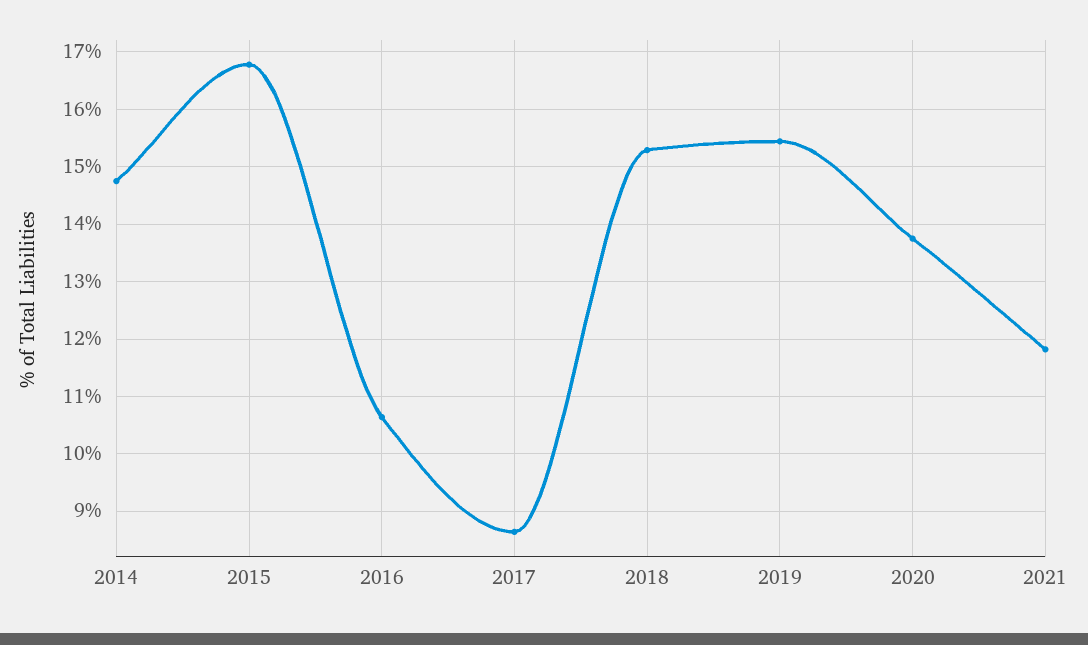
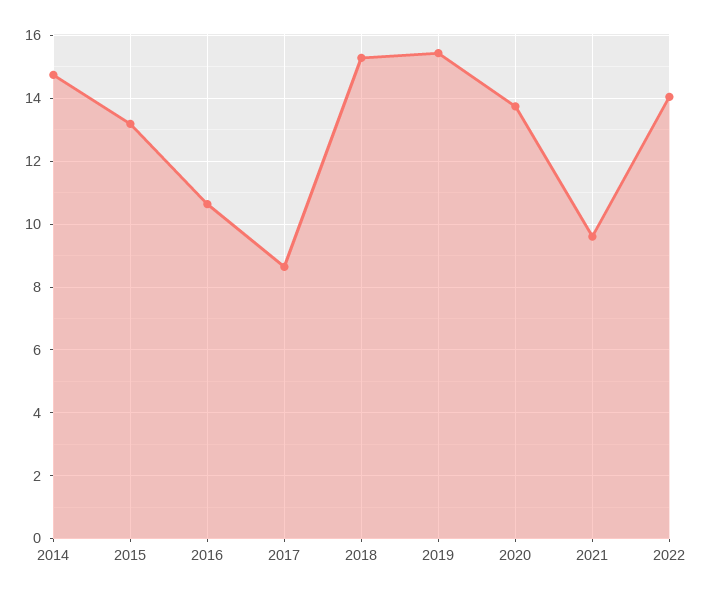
2015: 16.8 -> 13.2
2021: 11.8 -> 9.6
2022: none -> 14

